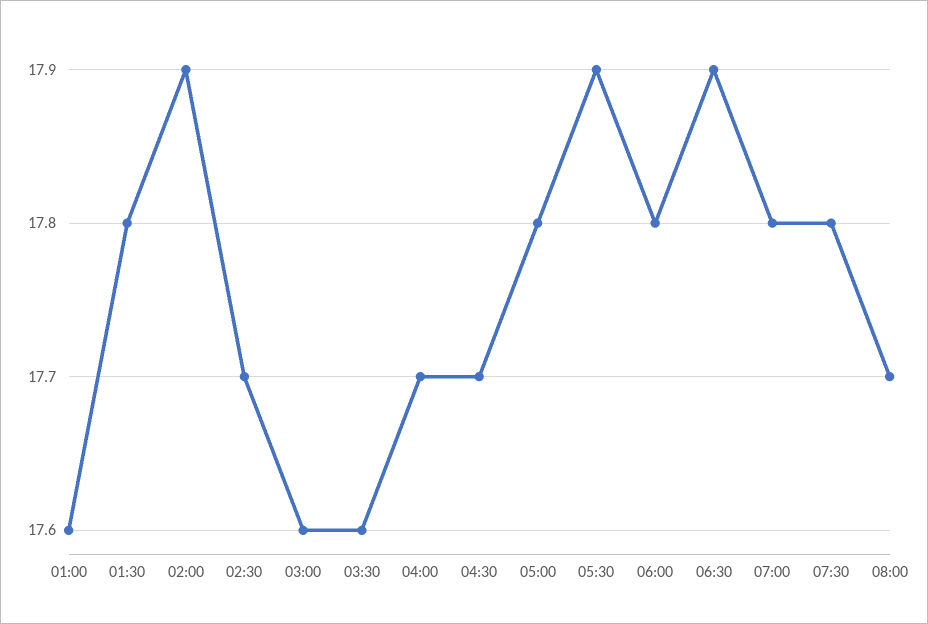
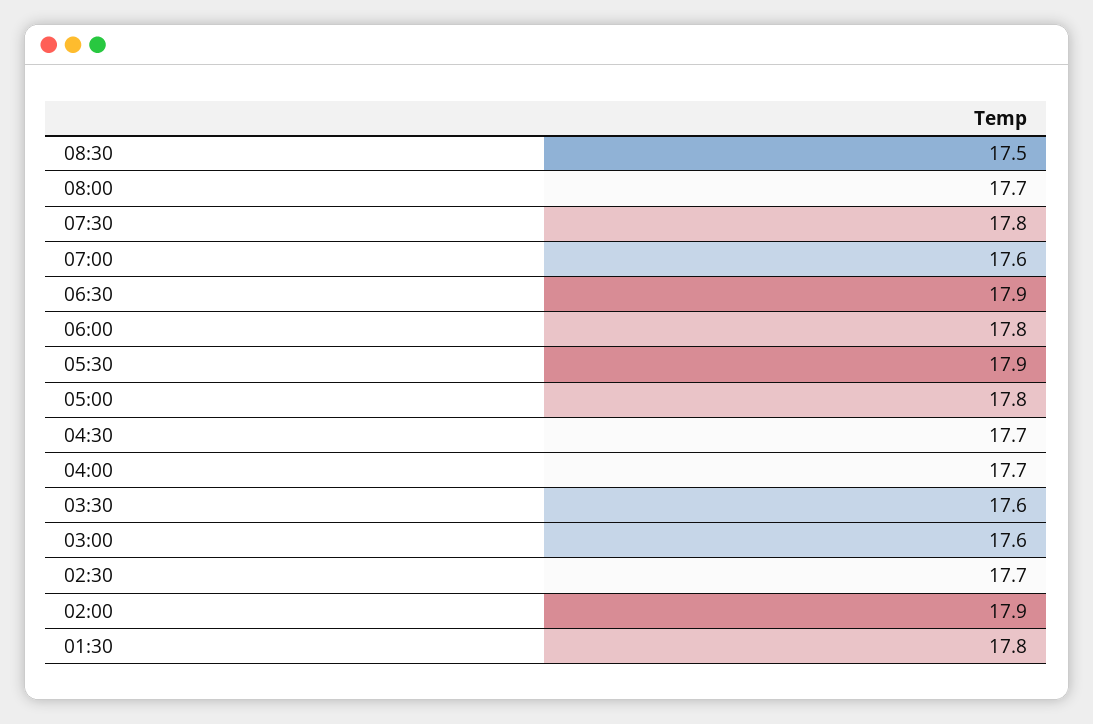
01:00: 17.6 -> none
07:00: 17.8 -> 17.6
08:30: none -> 17.5

